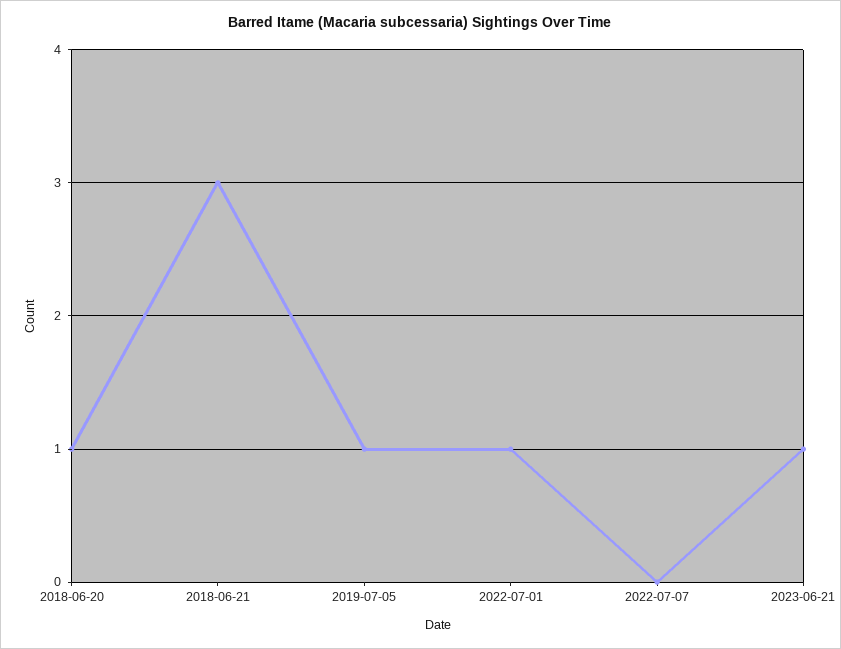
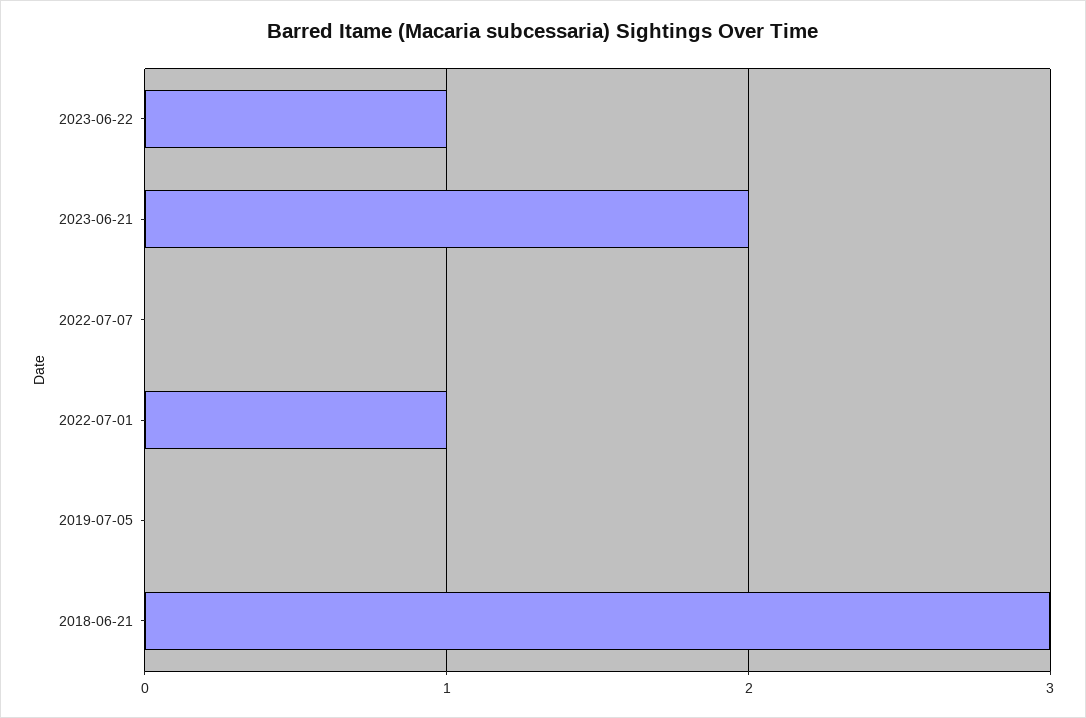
2018-06-20: 1 -> none
2019-07-05: 1 -> 0
2023-06-21: 1 -> 2
2023-06-22: none -> 1

